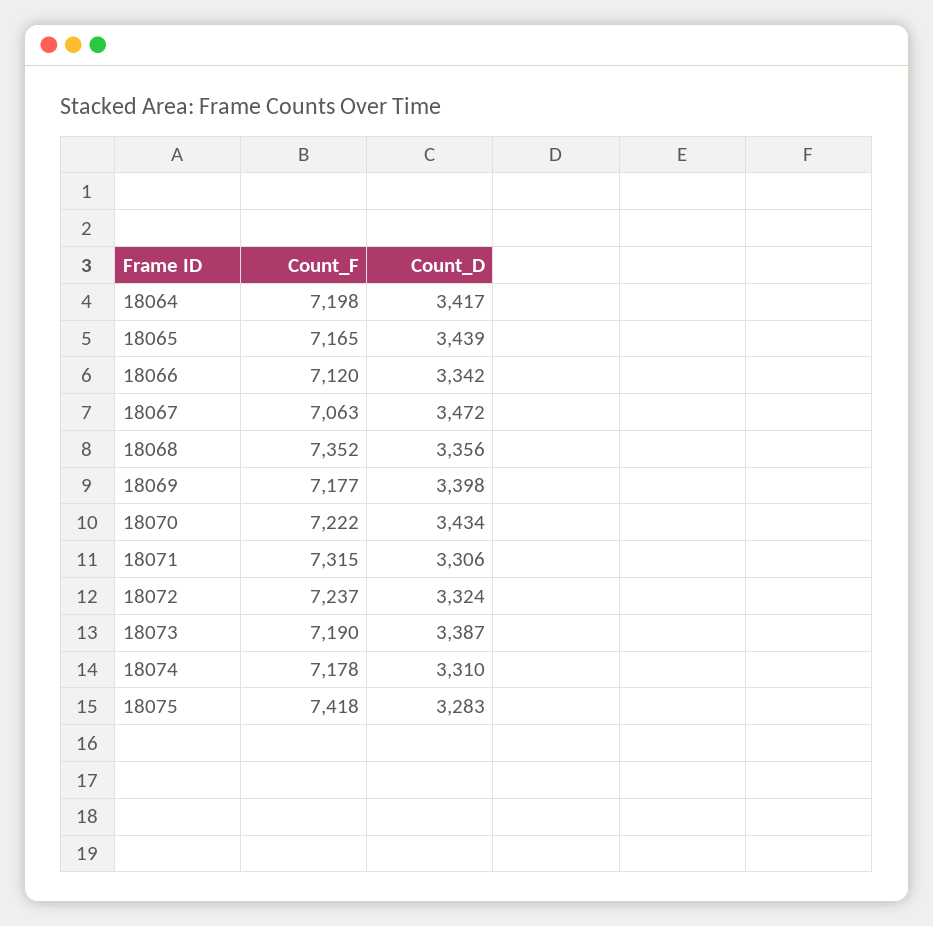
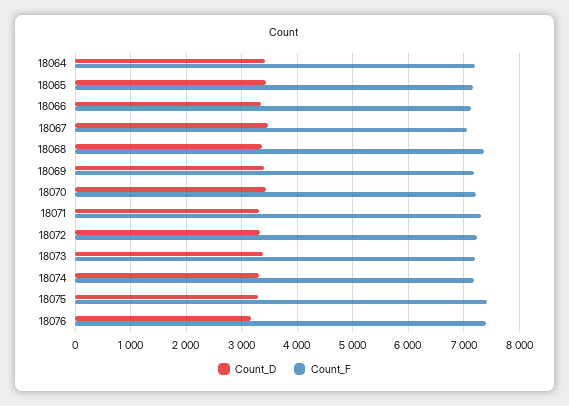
Count_D, 18076: none -> 3200
Count_F, 18076: none -> 7400

